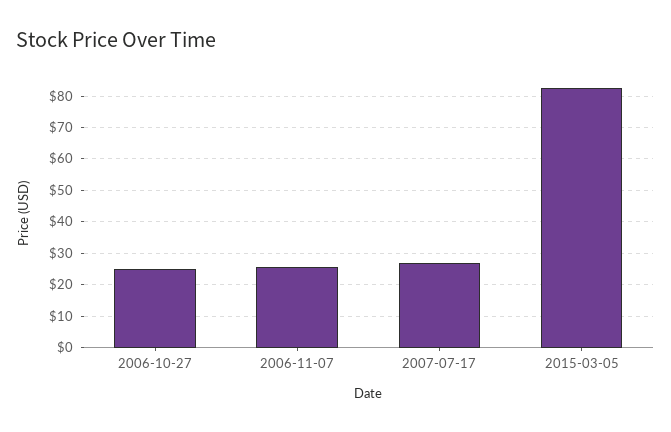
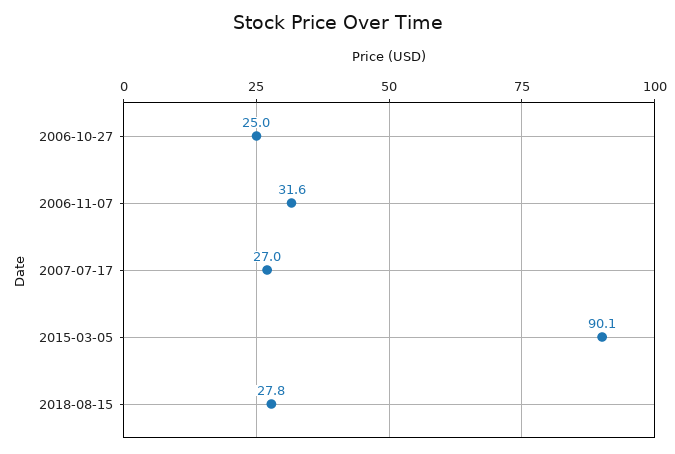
2006-11-07: 26 -> 31.6
2015-03-05: 82 -> 90.1
2018-08-15: none -> 27.8

